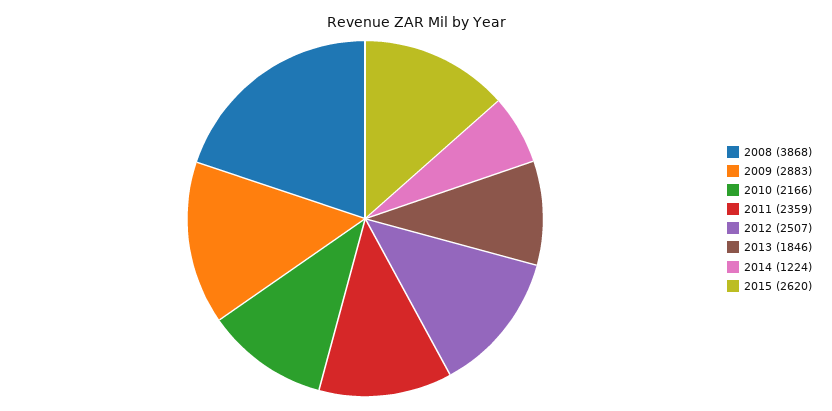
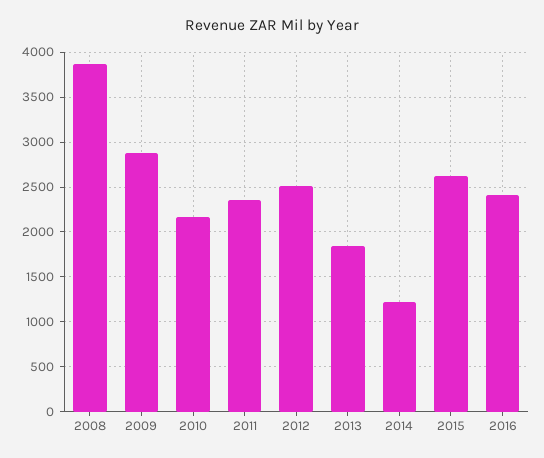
2016: none -> 2400

